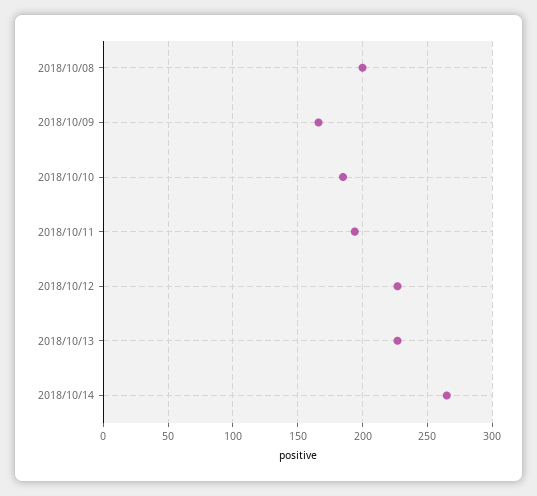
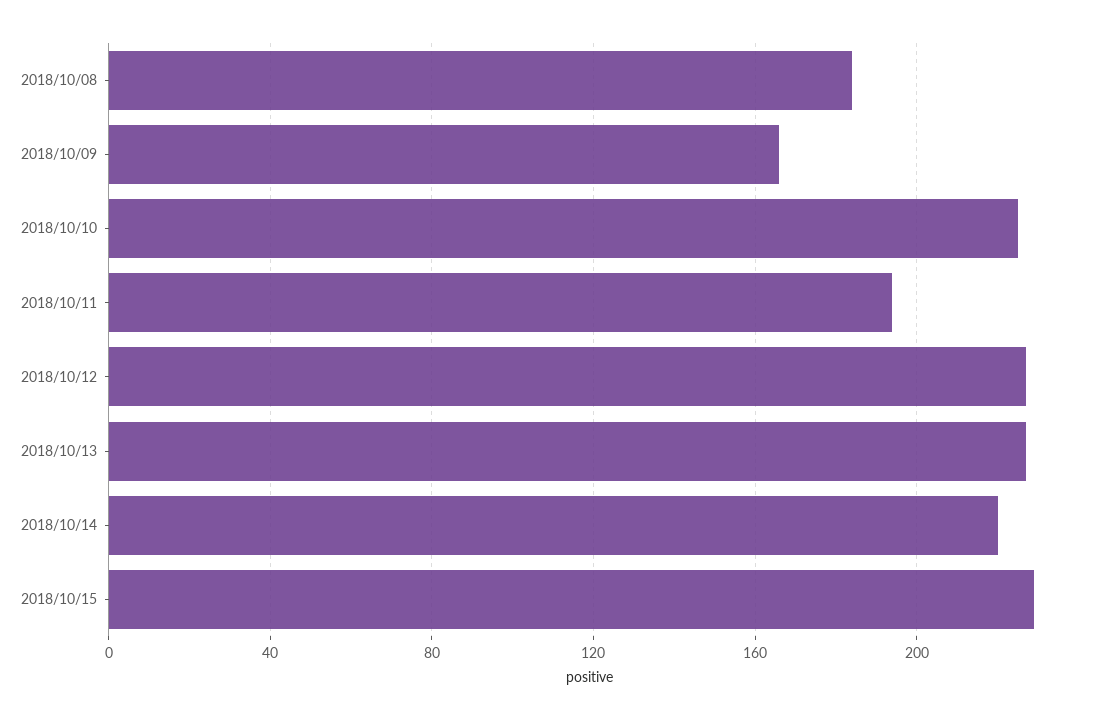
2018/10/08: 200 -> 185
2018/10/10: 185 -> 225
2018/10/14: 265 -> 220
2018/10/15: none -> 230

